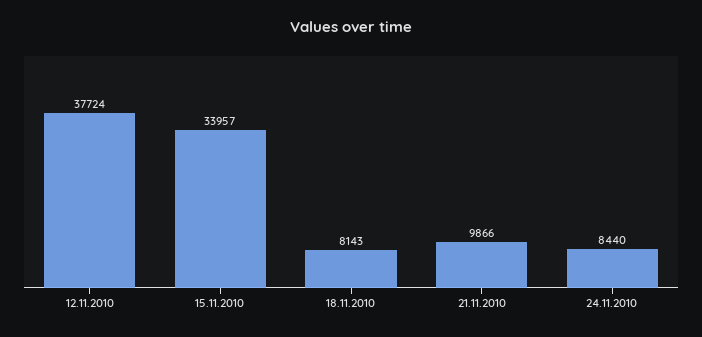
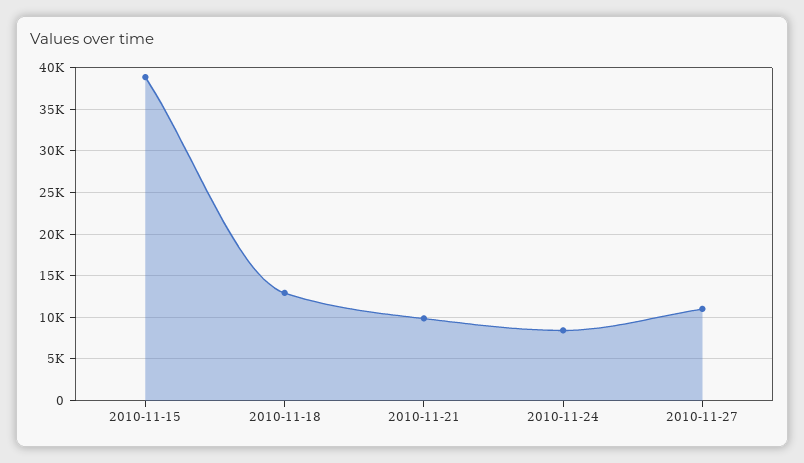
12.11.2010: 37724 -> none
15.11.2010: 33957 -> 39000
18.11.2010: 8143 -> 13000
2010-11-27: none -> 11000

